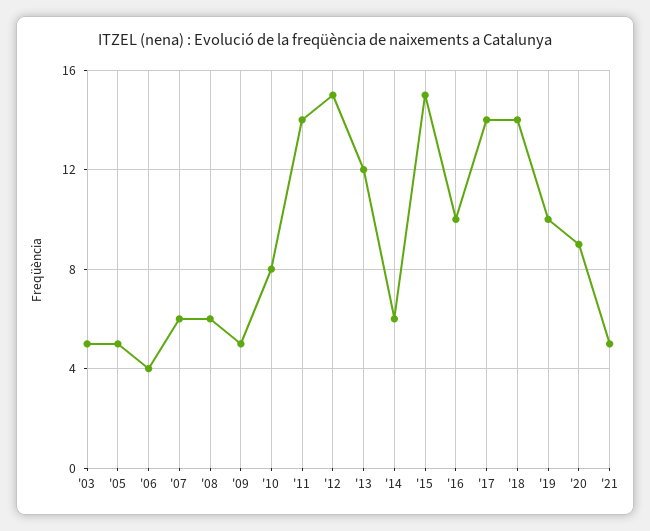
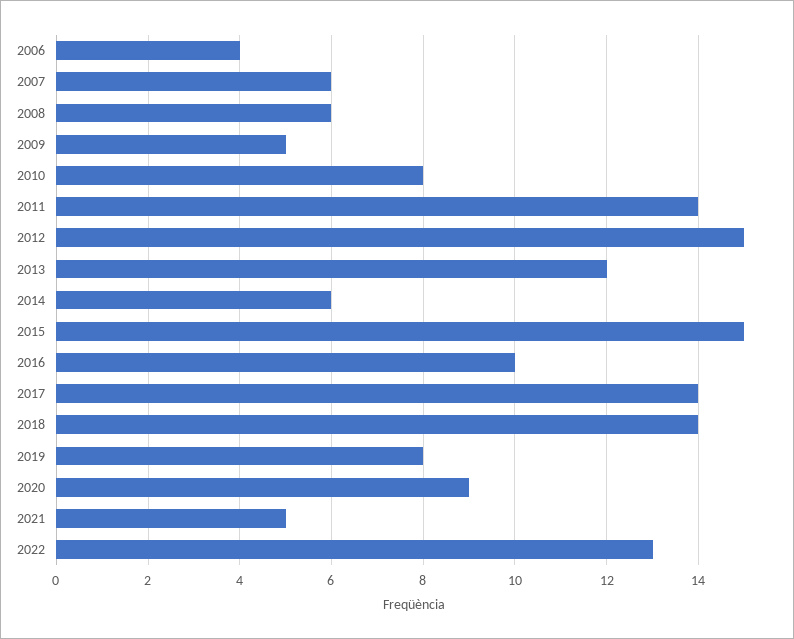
'03: 5 -> none
'05: 5 -> none
'19: 10 -> 8
2022: none -> 13

